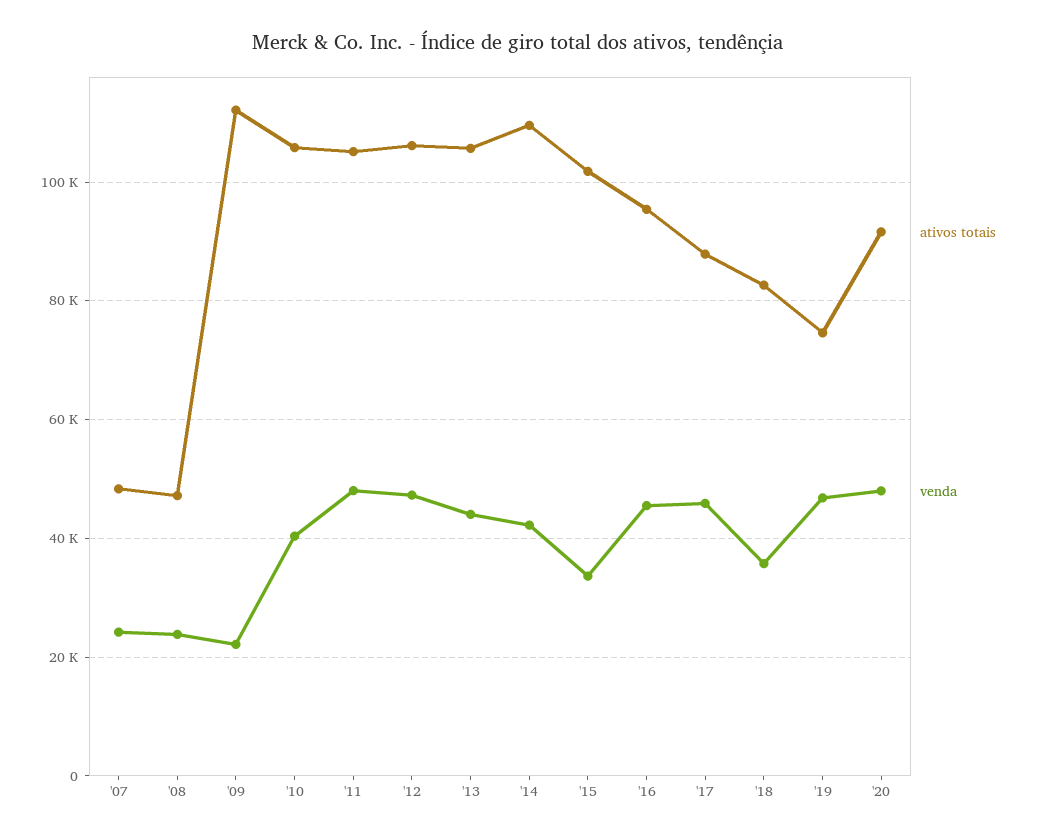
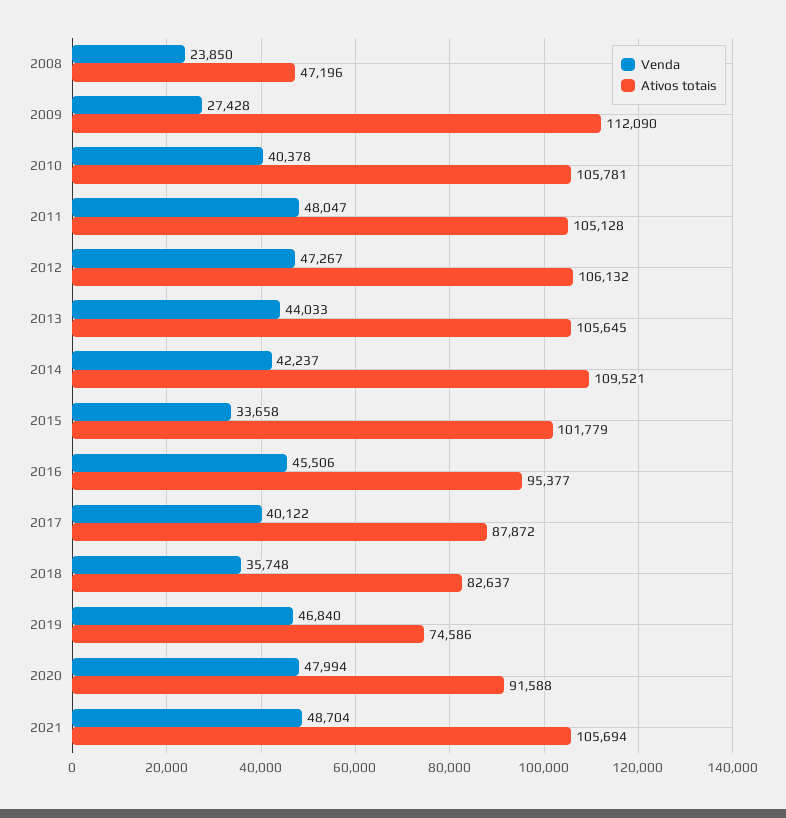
ativos totais, '07: 48000 -> none
venda, '07: 24000 -> none
venda, '09: 22000 -> 27428
venda, '17: 46000 -> 40122
venda, 2021: none -> 48704
ativos totais, 2021: none -> 105694

